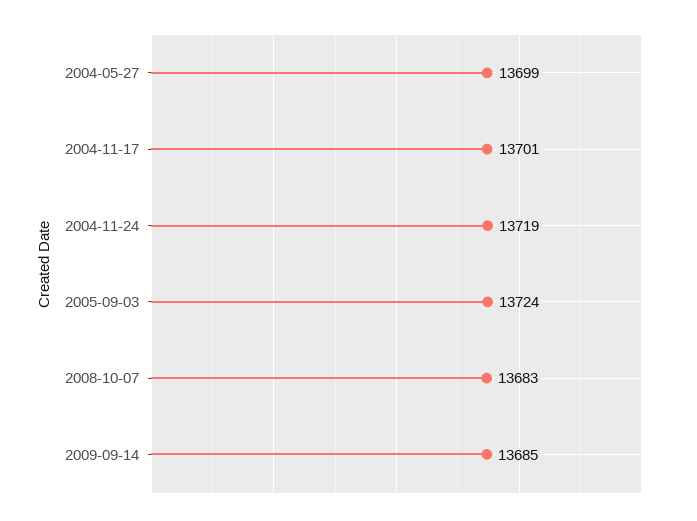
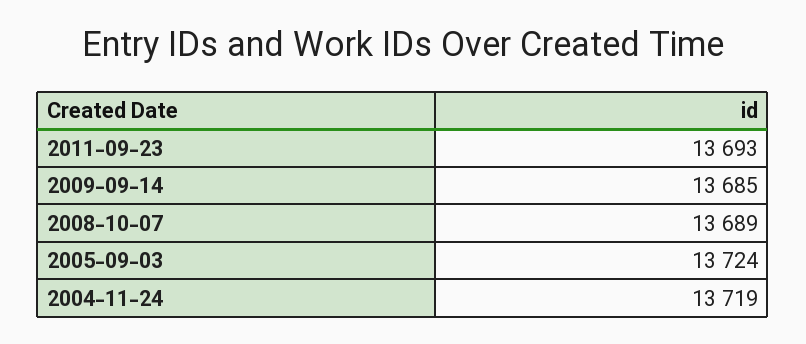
2004-05-27: 13699 -> none
2004-11-17: 13701 -> none
2008-10-07: 13683 -> 13689
2011-09-23: none -> 13693

